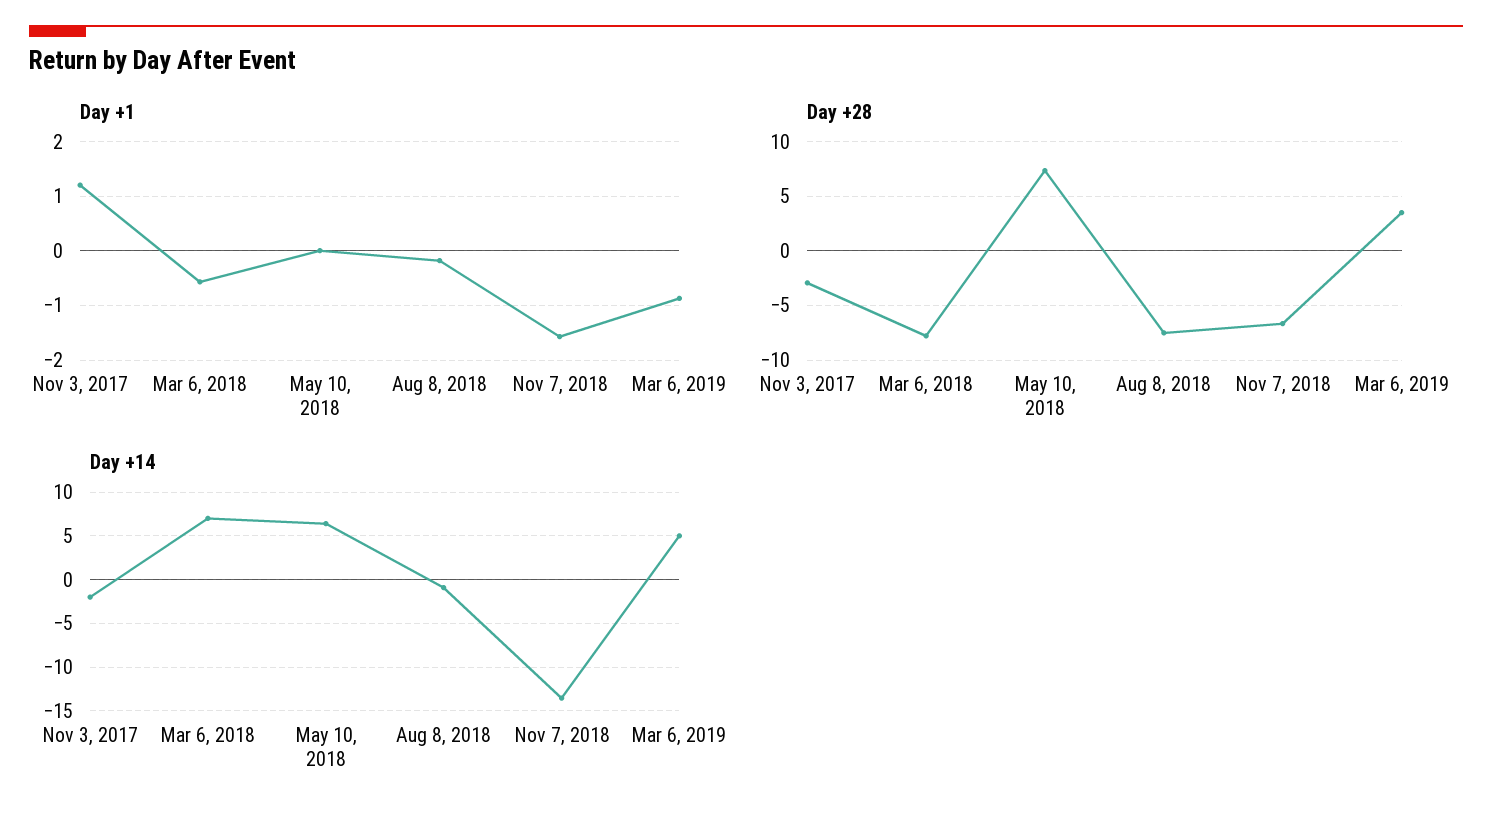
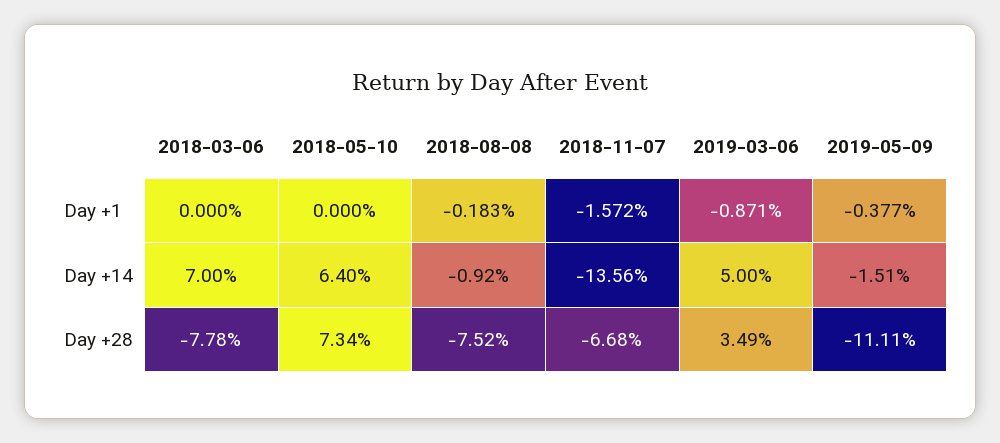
Day +1, Nov 3, 2017: 1.2 -> none
Day +1, Mar 6, 2018: -0.6 -> 0
Day +28, Nov 3, 2017: -3 -> none
Day +14, Nov 3, 2017: -2 -> none
Day +1, 2019-05-09: none -> -0.377
Day +14, 2019-05-09: none -> -1.51
Day +28, 2019-05-09: none -> -11.11

